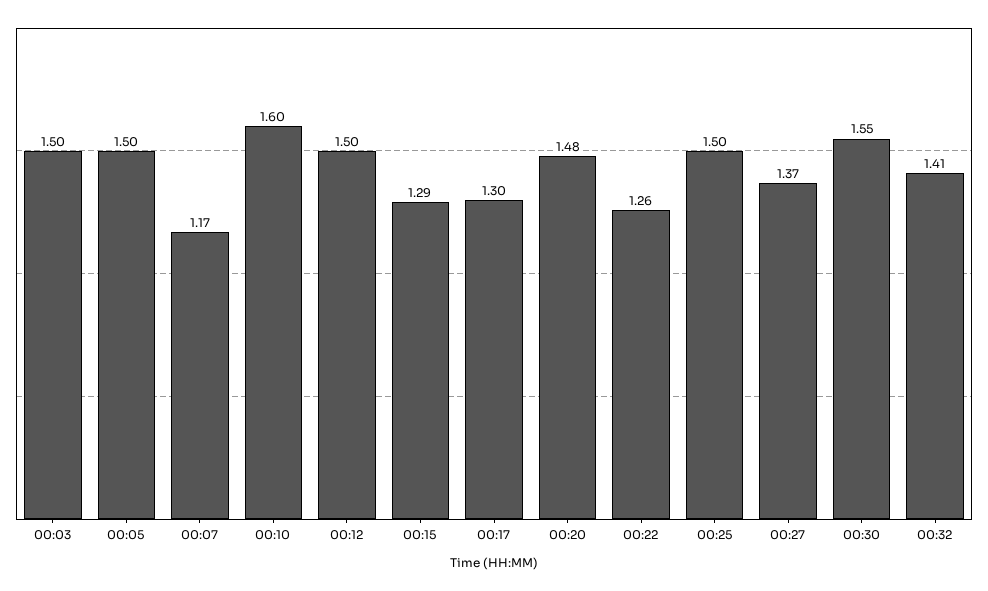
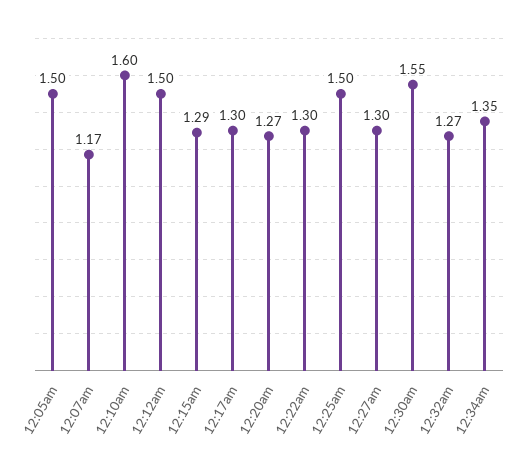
00:03: 1.5 -> none
00:20: 1.48 -> 1.27
00:22: 1.26 -> 1.3
00:27: 1.37 -> 1.3
00:32: 1.41 -> 1.27
12:34am: none -> 1.35

